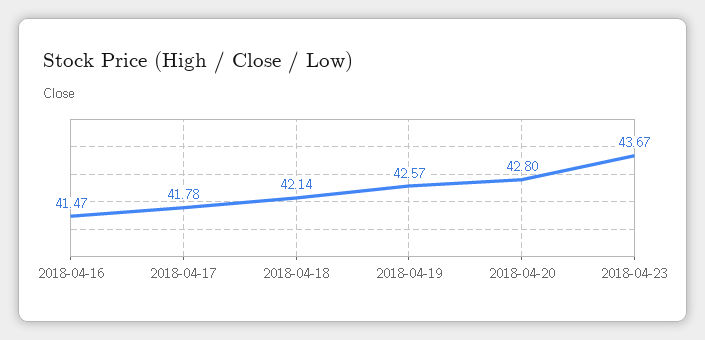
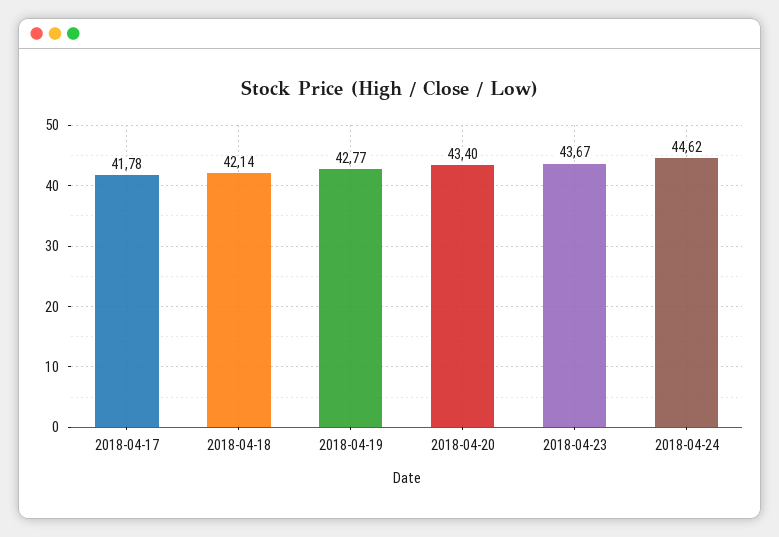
2018-04-16: 41.47 -> none
2018-04-19: 42.57 -> 42.77
2018-04-20: 42.8 -> 43.4
2018-04-24: none -> 44.62

